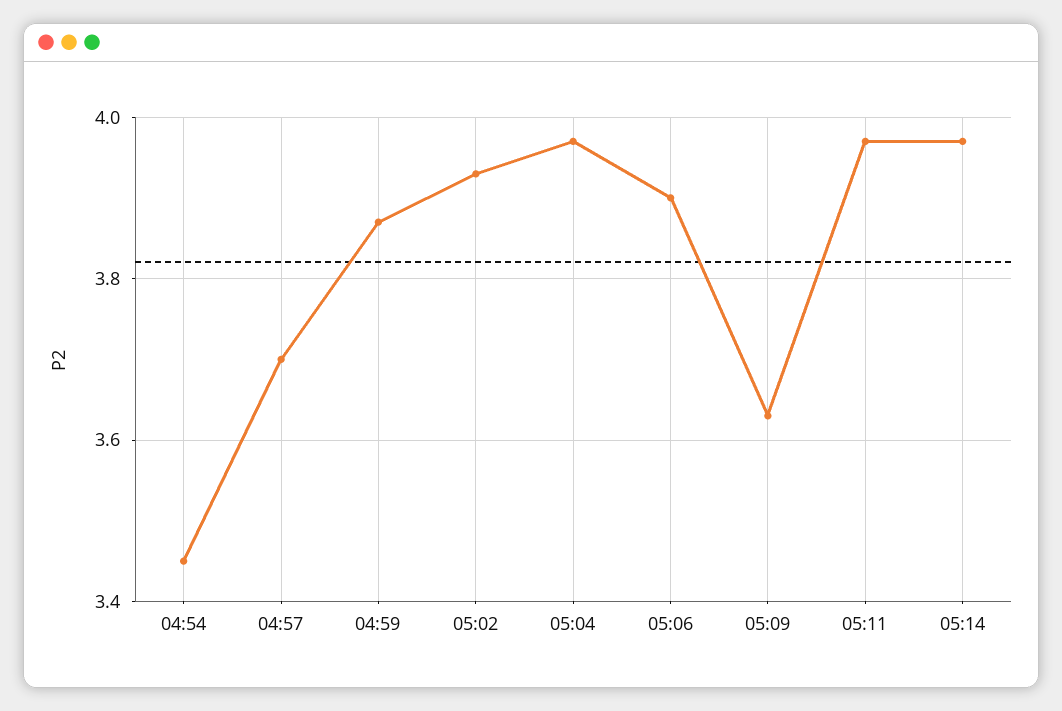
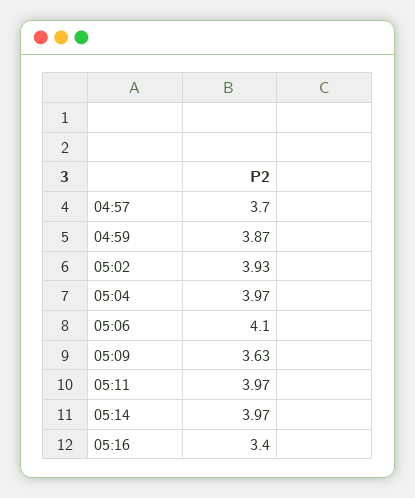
04:54: 3.45 -> none
05:06: 3.9 -> 4.1
05:16: none -> 3.4

